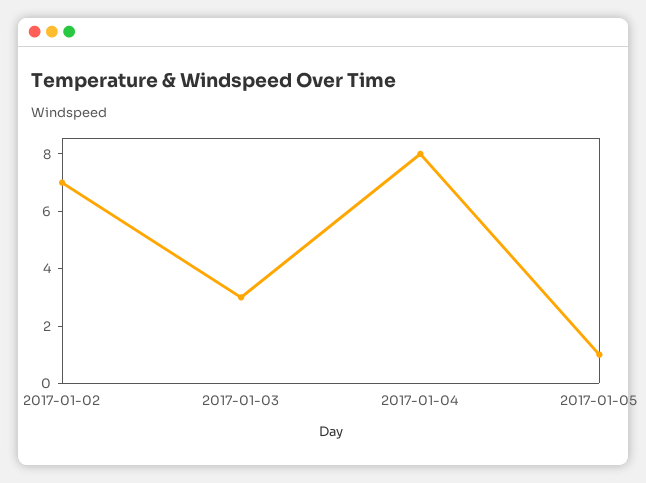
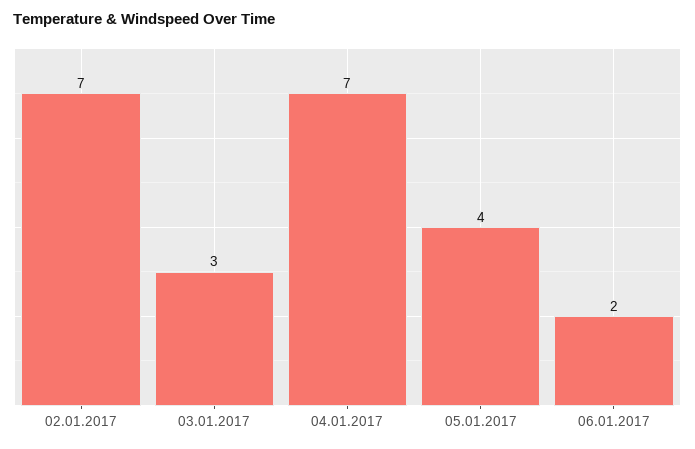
2017-01-04: 8 -> 7
2017-01-05: 1 -> 4
06.01.2017: none -> 2

